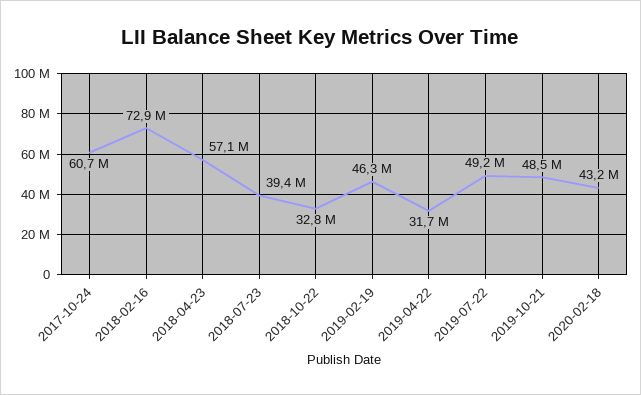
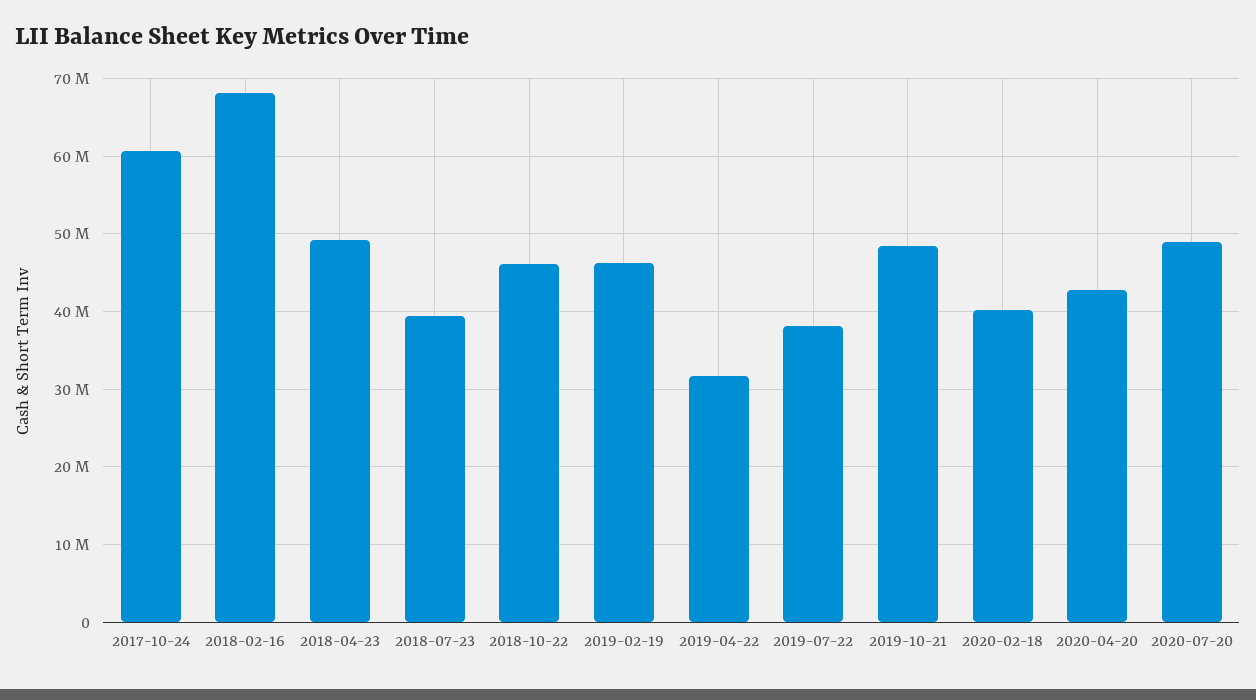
2018-02-16: 72900000 -> 68000000
2018-04-23: 57100000 -> 49000000
2018-10-22: 32800000 -> 46000000
2019-07-22: 49200000 -> 38000000
2020-02-18: 43200000 -> 40000000
2020-04-20: none -> 43000000
2020-07-20: none -> 49000000

